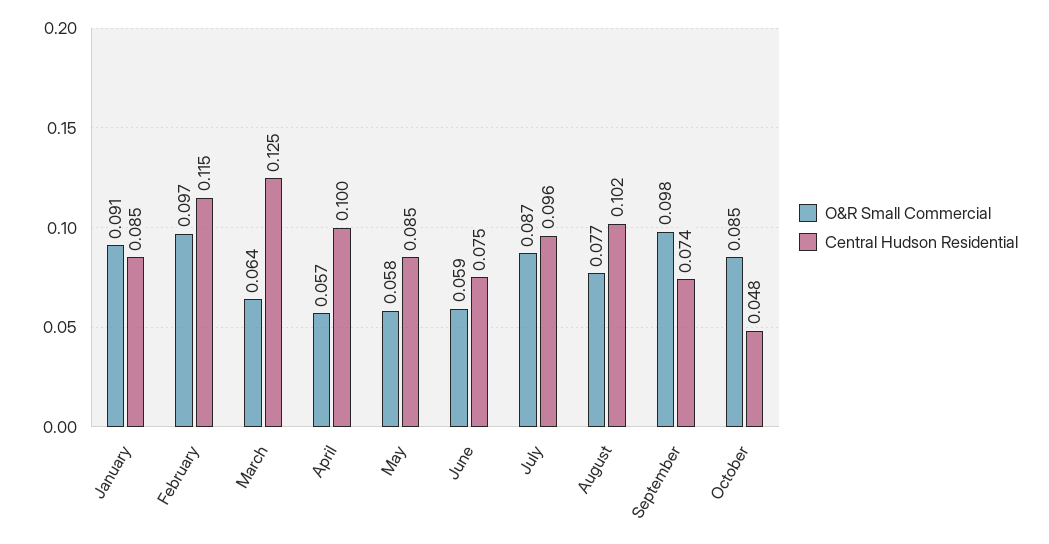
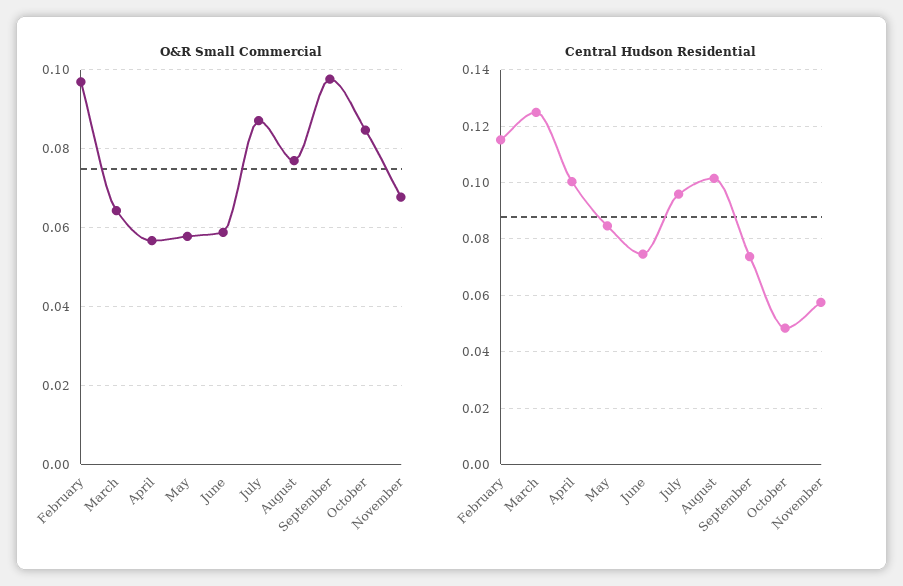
O&R Small Commercial, January: 0.091 -> none
Central Hudson Residential, January: 0.085 -> none
O&R Small Commercial, November: none -> 0.068
Central Hudson Residential, November: none -> 0.0575

